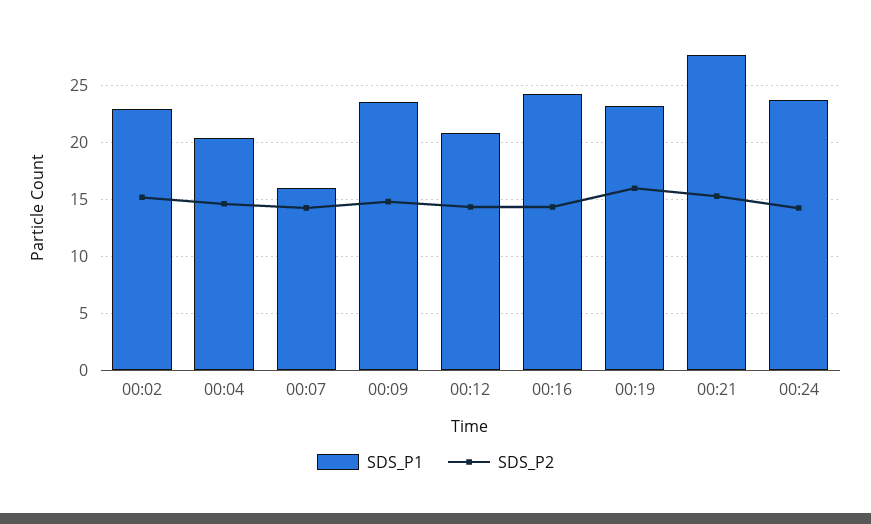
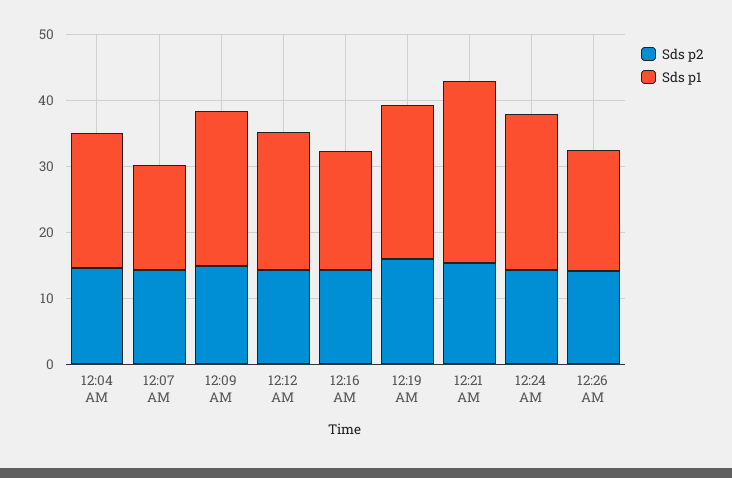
SDS_P1, 00:02: 23 -> none
SDS_P2, 00:02: 15 -> none
SDS_P1, 00:16: 24 -> 18
SDS_P2, 12:26 AM: none -> 14
SDS_P1, 12:26 AM: none -> 18

